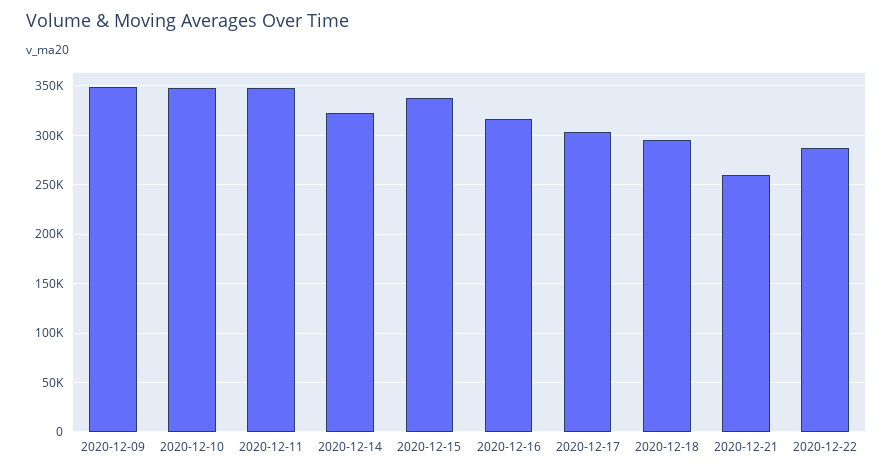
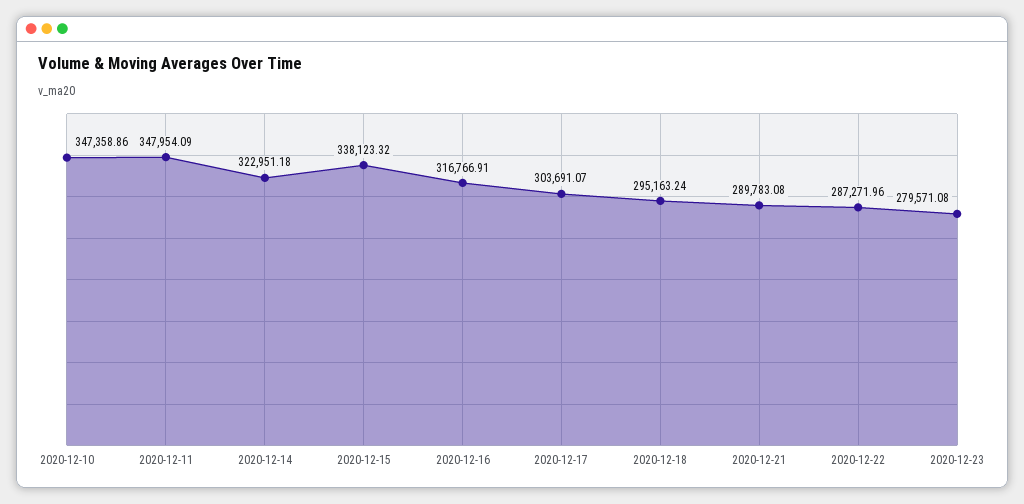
2020-12-09: 350000 -> none
2020-12-21: 260000 -> 289783.08
2020-12-23: none -> 279571.08

